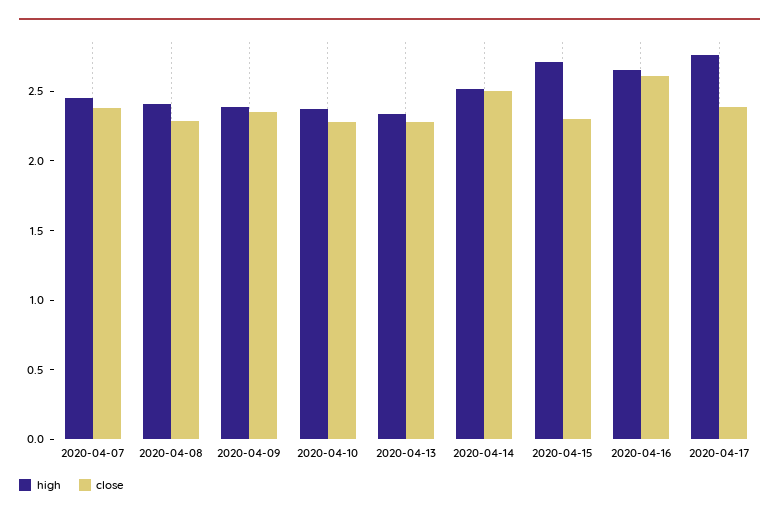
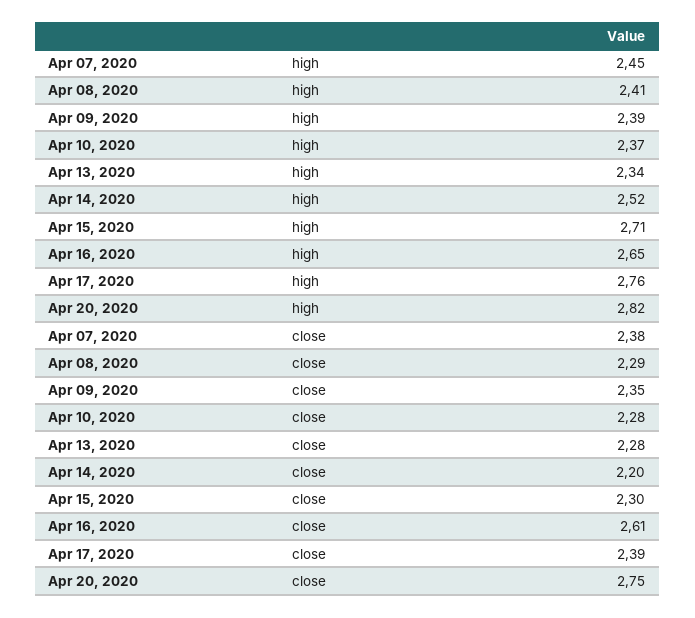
close, 2020-04-14: 2.5 -> 2.2
high, Apr 20, 2020: none -> 2.82
close, Apr 20, 2020: none -> 2.75

